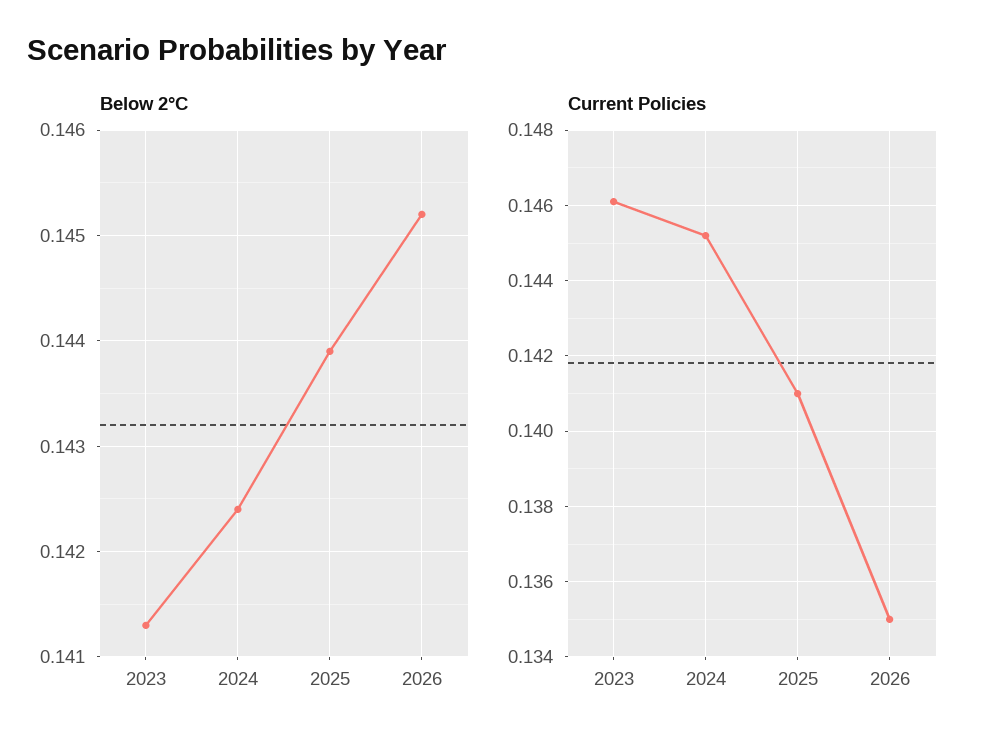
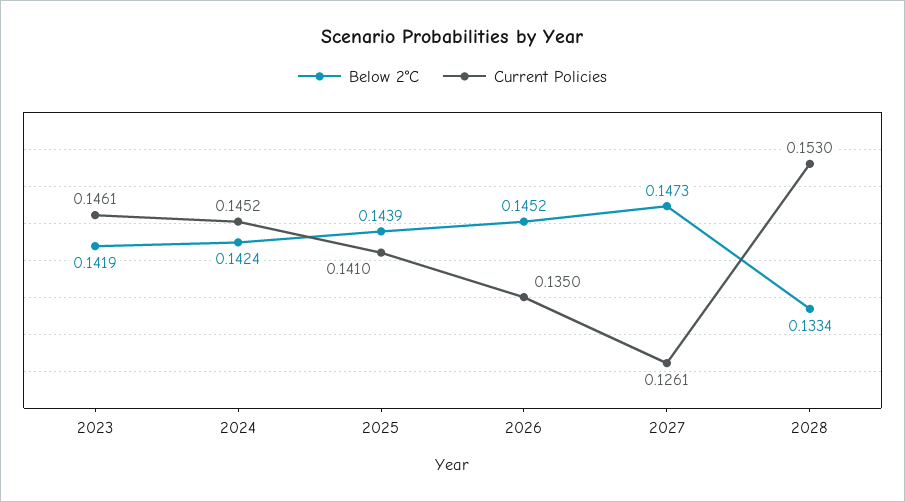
Below 2°C, 2023: 0.1413 -> 0.1419
Below 2°C, 2027: none -> 0.1473
Current Policies, 2027: none -> 0.1261
Below 2°C, 2028: none -> 0.1334
Current Policies, 2028: none -> 0.153

